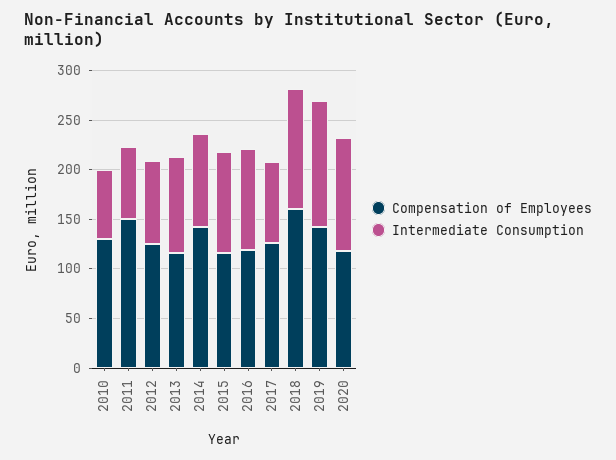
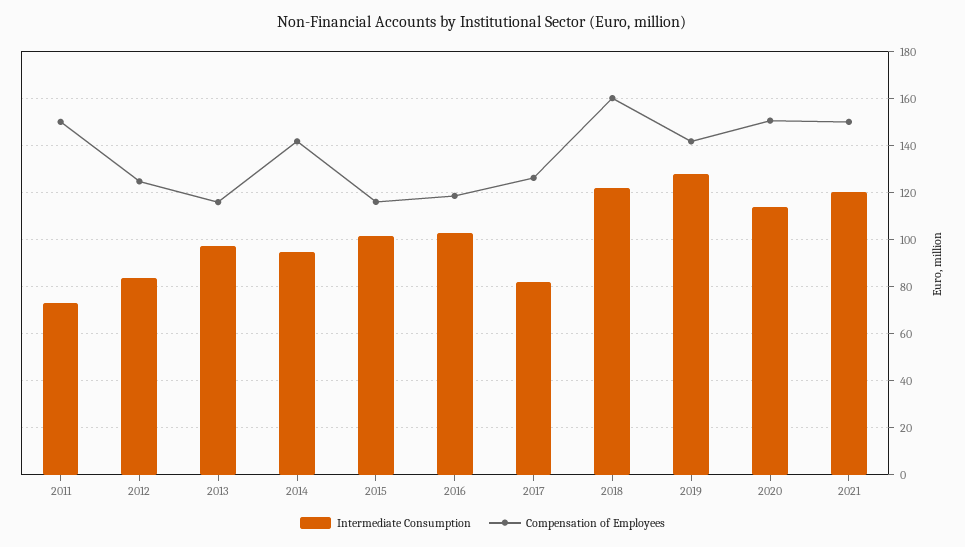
Compensation of Employees, 2010: 130 -> none
Intermediate Consumption, 2010: 70 -> none
Compensation of Employees, 2020: 120 -> 150
Intermediate Consumption, 2021: none -> 120
Compensation of Employees, 2021: none -> 150

